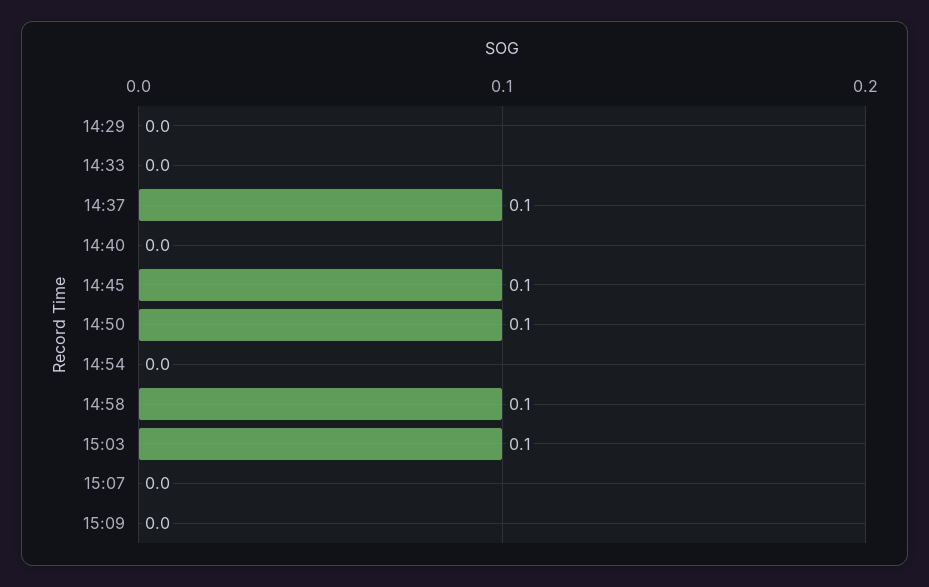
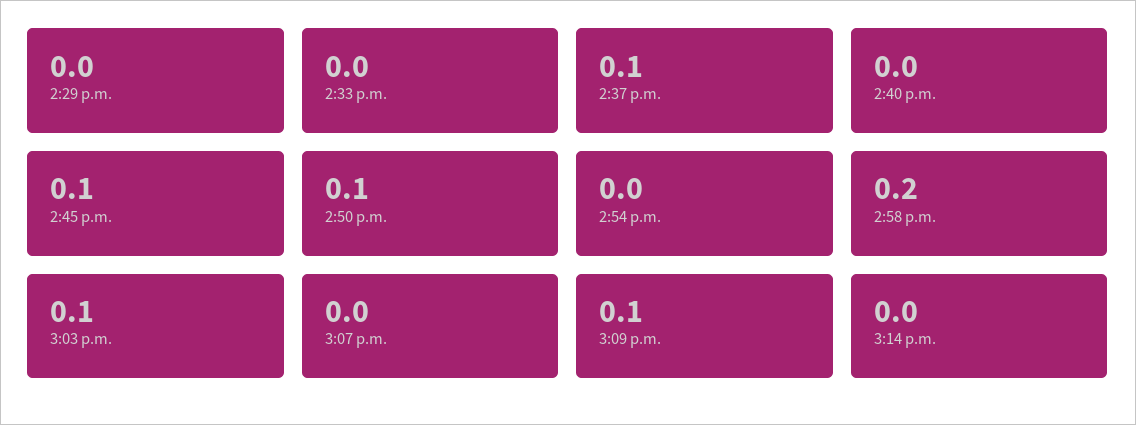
14:58: 0.1 -> 0.2
15:09: 0 -> 0.1
3:14 p.m.: none -> 0

